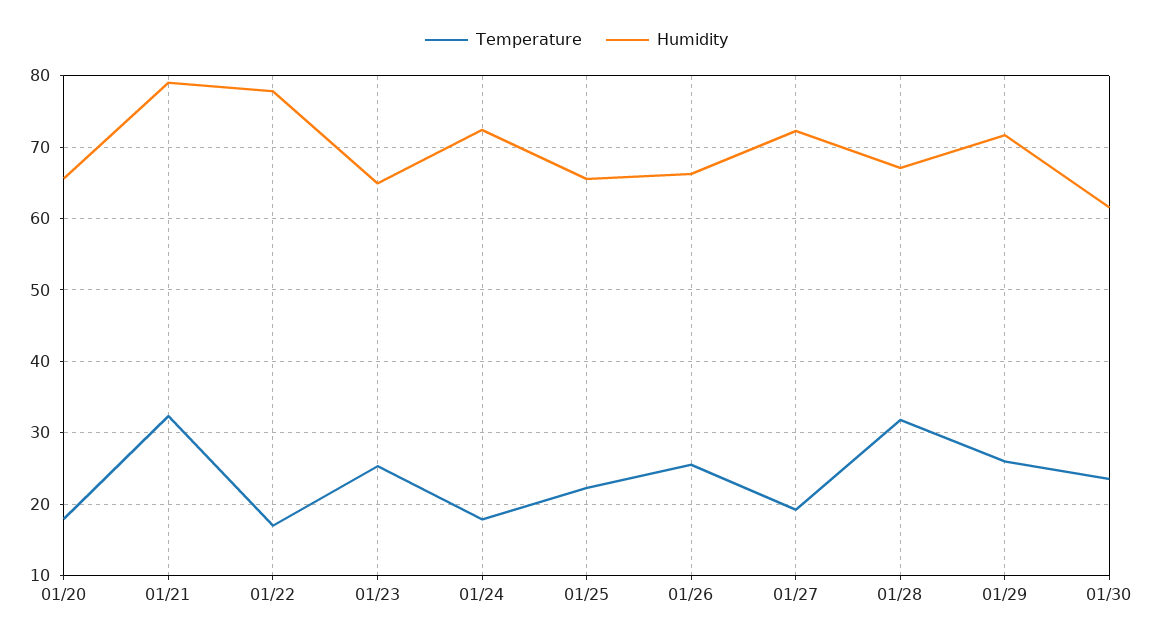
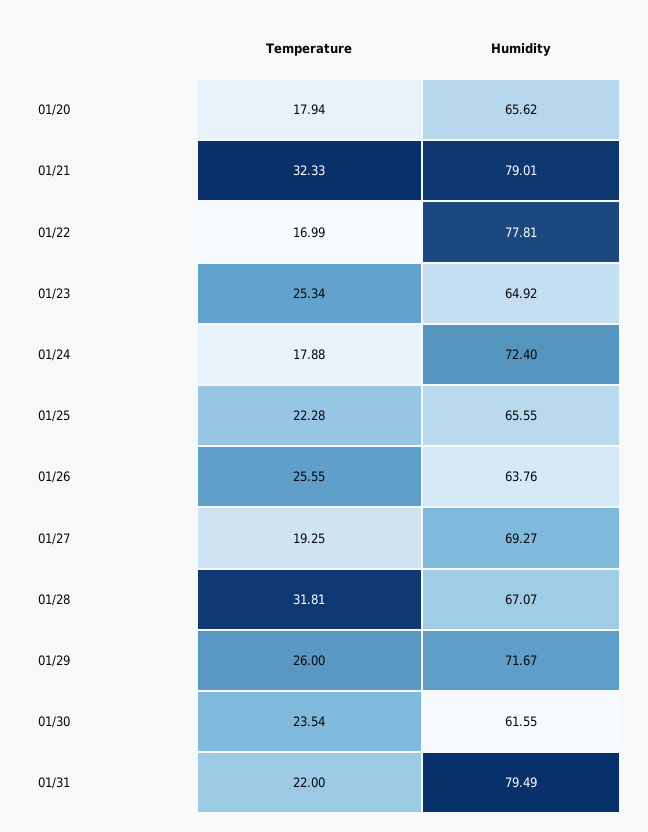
Humidity, 01/26: 66 -> 63.76
Humidity, 01/27: 72 -> 69.27
Temperature, 01/31: none -> 22
Humidity, 01/31: none -> 79.49

